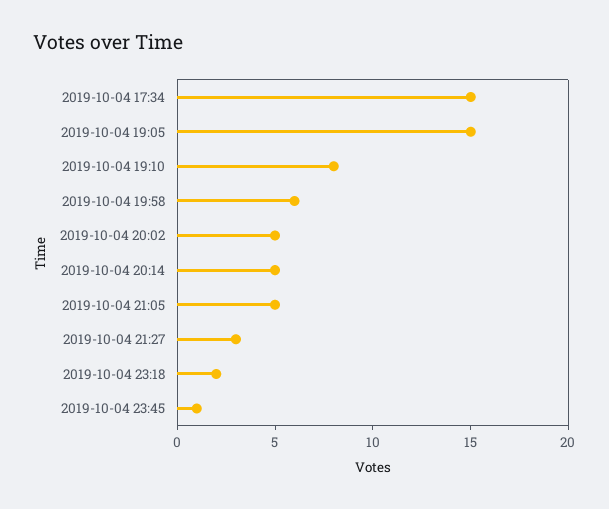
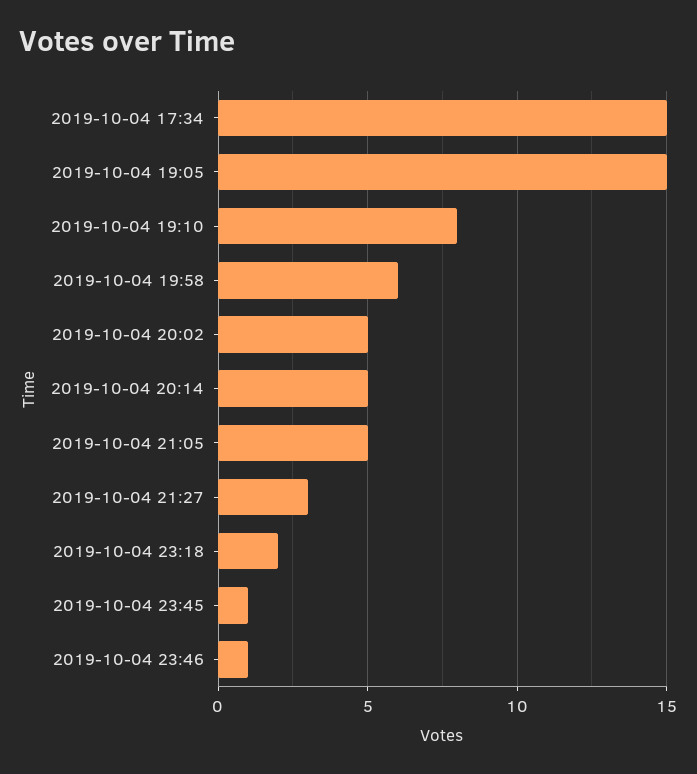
2019-10-04 23:46: none -> 1

